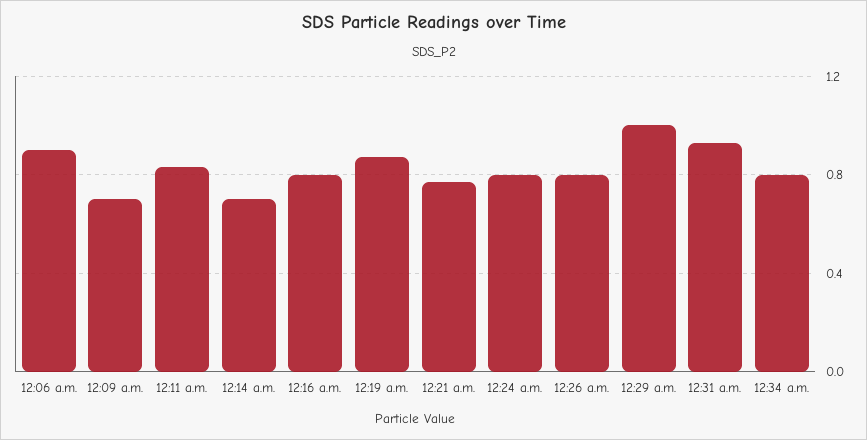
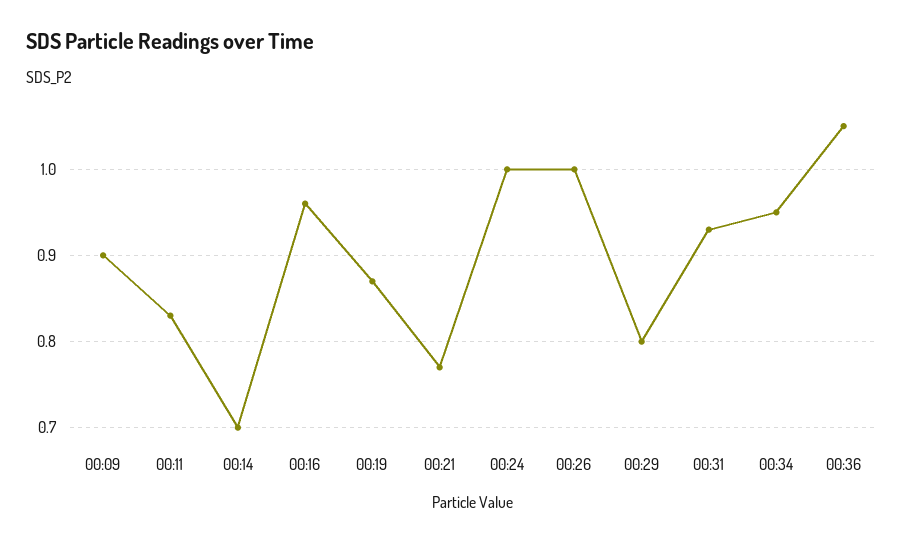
12:06 a.m.: 0.9 -> none
12:09 a.m.: 0.7 -> 0.9
12:16 a.m.: 0.8 -> 0.96
12:24 a.m.: 0.8 -> 1
12:26 a.m.: 0.8 -> 1
12:29 a.m.: 1 -> 0.8
12:34 a.m.: 0.8 -> 0.95
00:36: none -> 1.05

